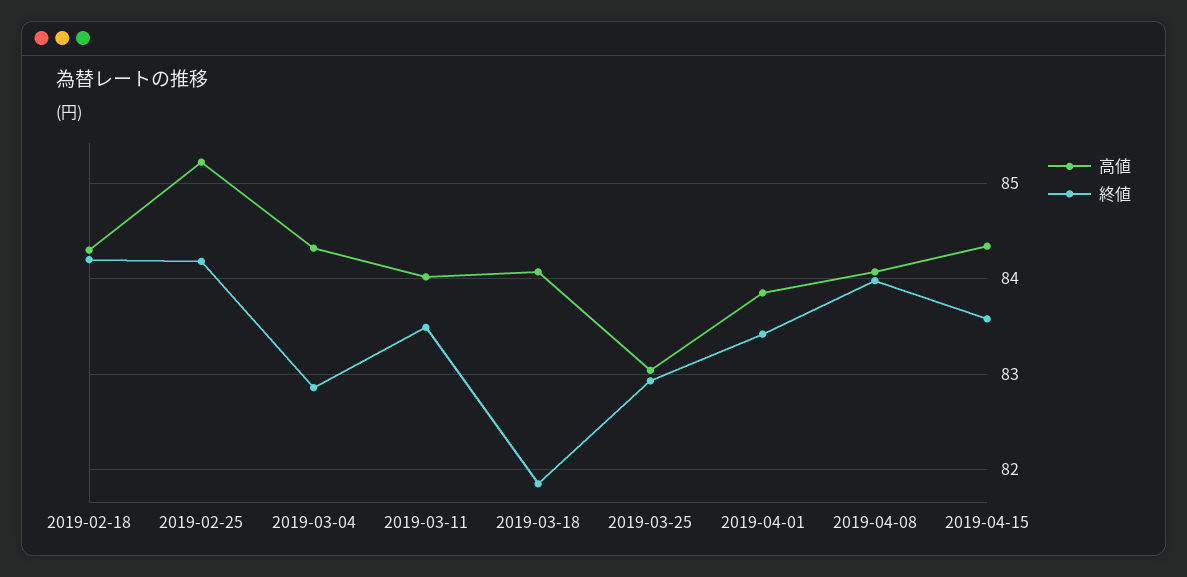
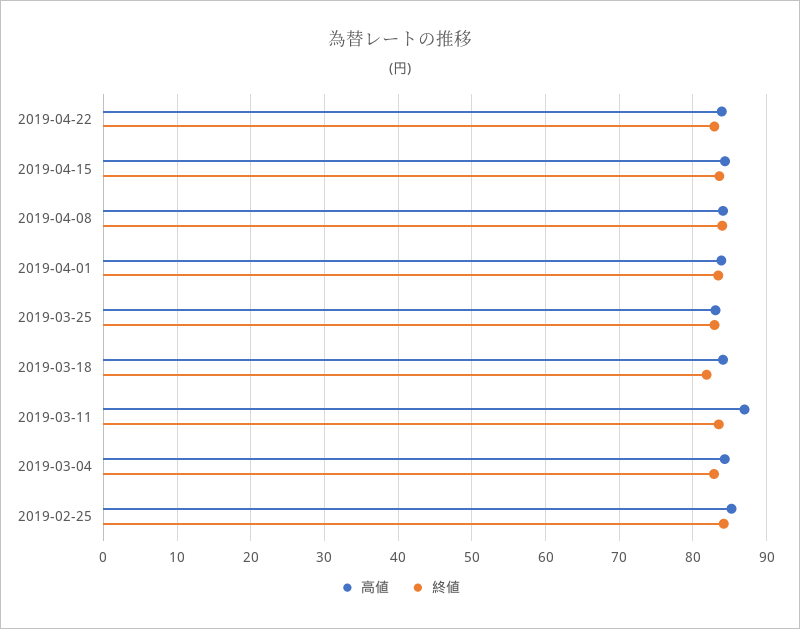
高値, 2019-02-18: 84.3 -> none
終値, 2019-02-18: 84.2 -> none
高値, 2019-03-11: 84 -> 87
高値, 2019-04-22: none -> 84
終値, 2019-04-22: none -> 83

